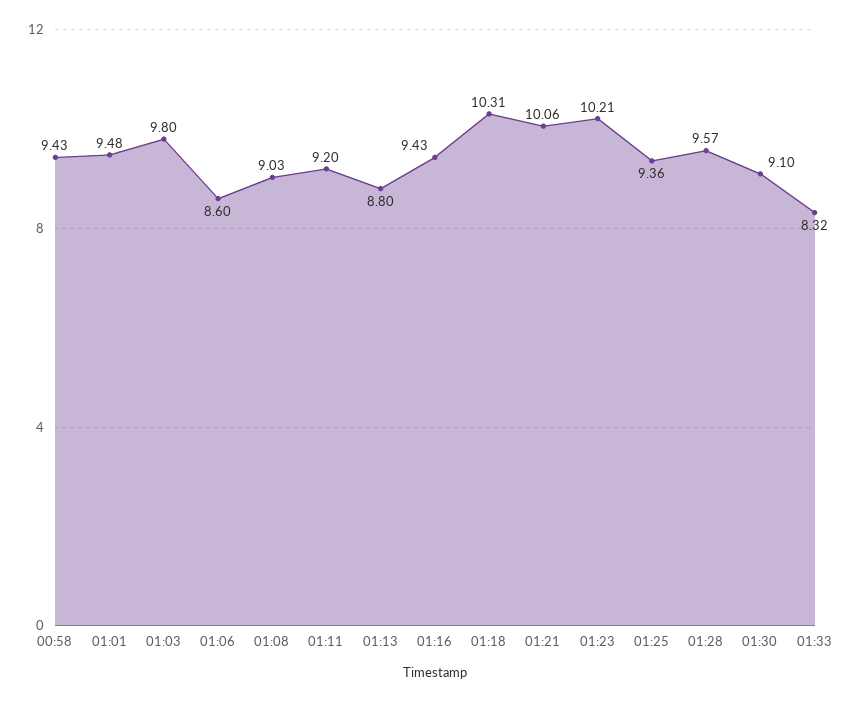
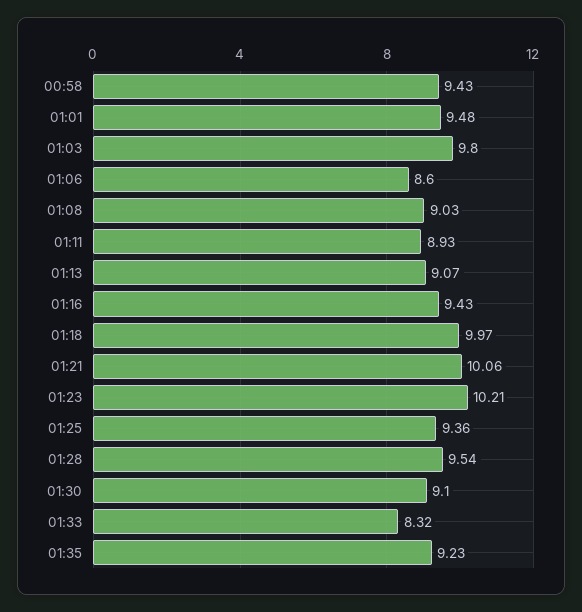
01:11: 9.2 -> 8.93
01:13: 8.8 -> 9.07
01:18: 10.31 -> 9.97
01:28: 9.57 -> 9.54
01:35: none -> 9.23

